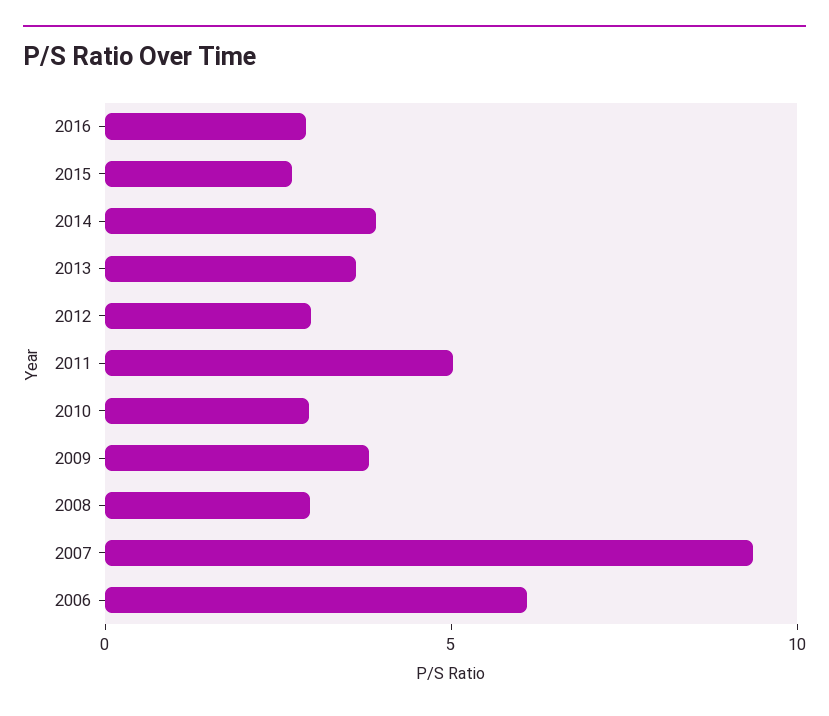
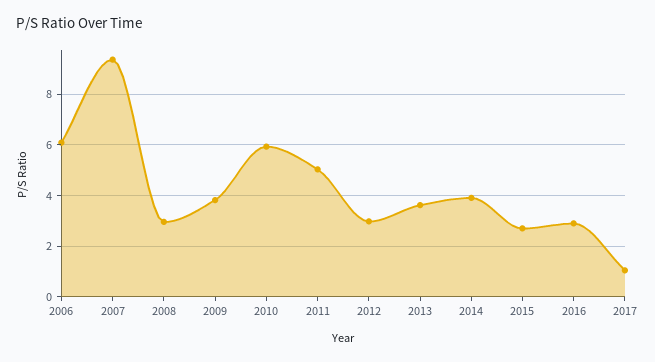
2010: 3 -> 6
2017: none -> 1

